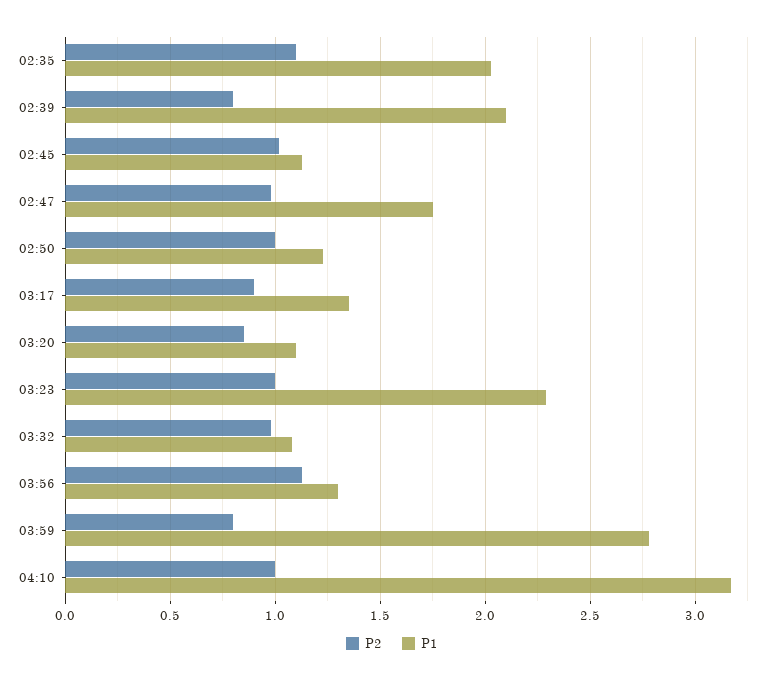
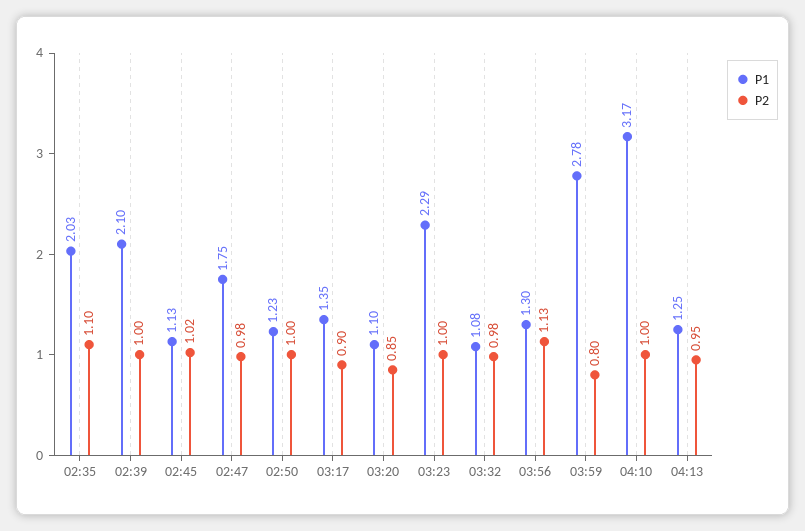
P2, 02:39: 0.8 -> 1
P1, 04:13: none -> 1.25
P2, 04:13: none -> 0.95

